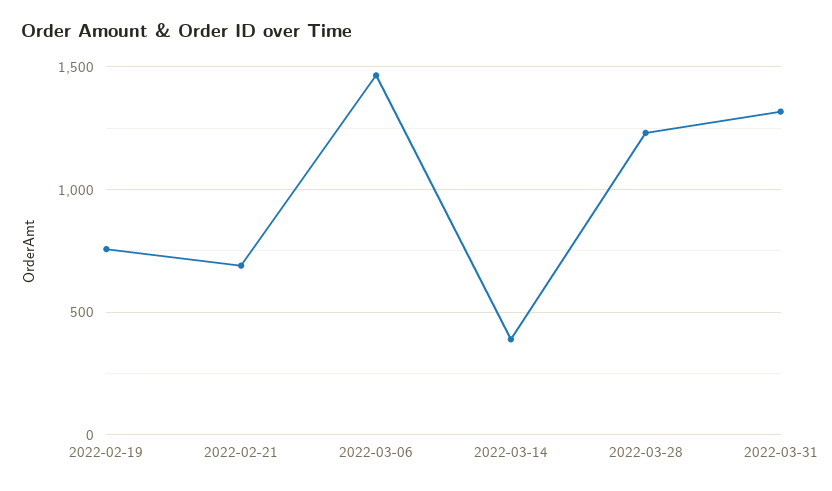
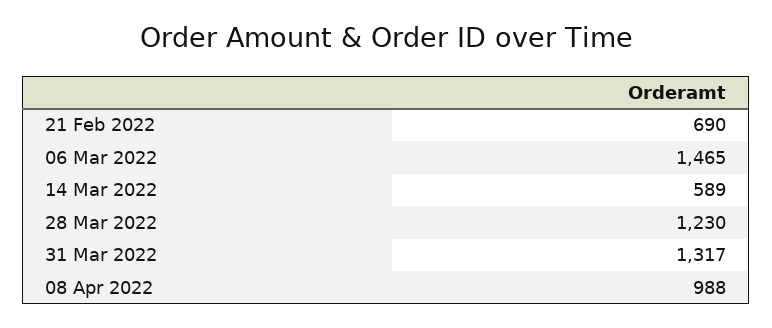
2022-02-19: 750 -> none
2022-03-14: 400 -> 589
08 Apr 2022: none -> 988

